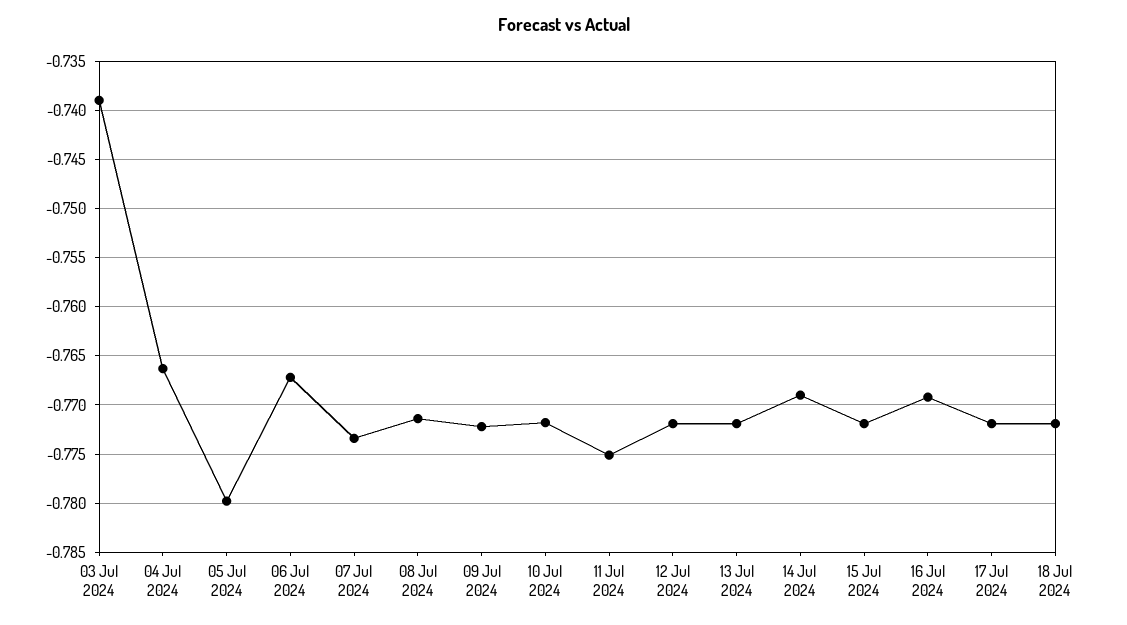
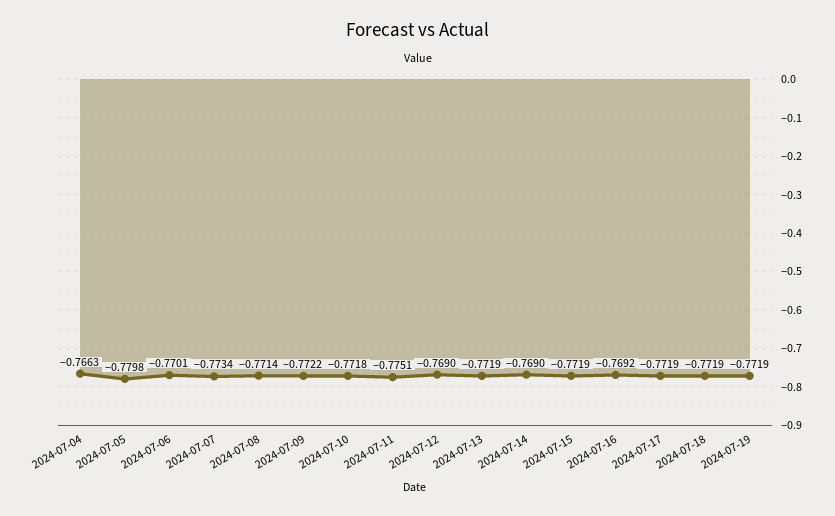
03 Jul 2024: -0.739 -> none
06 Jul 2024: -0.767 -> -0.7701
12 Jul 2024: -0.772 -> -0.769
2024-07-19: none -> -0.7719

